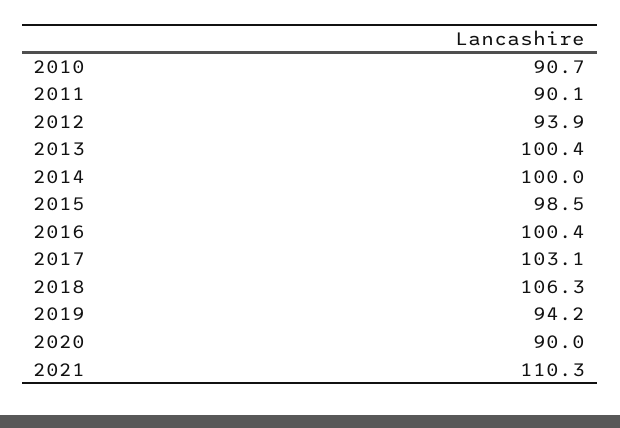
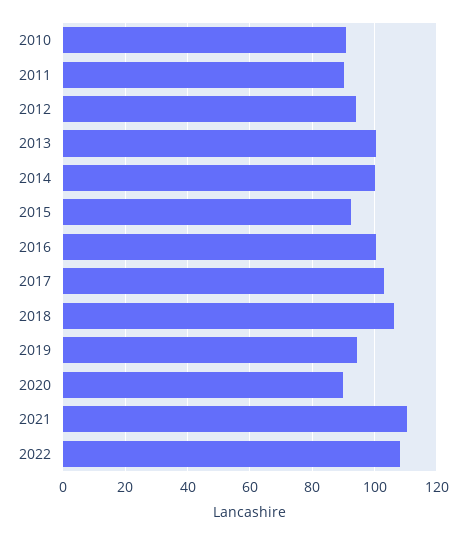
2015: 98.5 -> 92
2022: none -> 108

